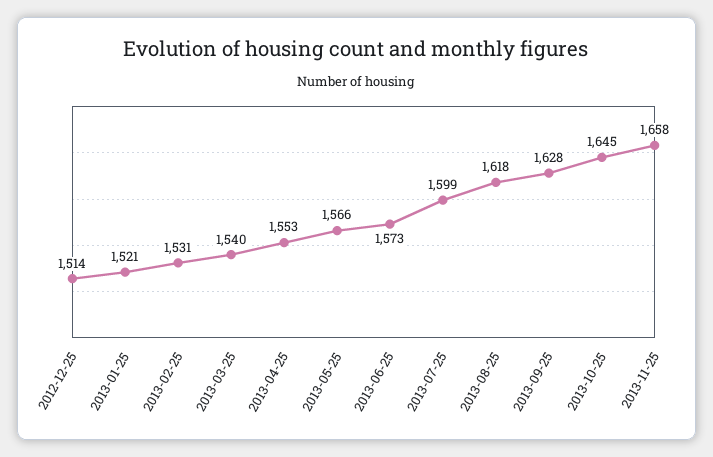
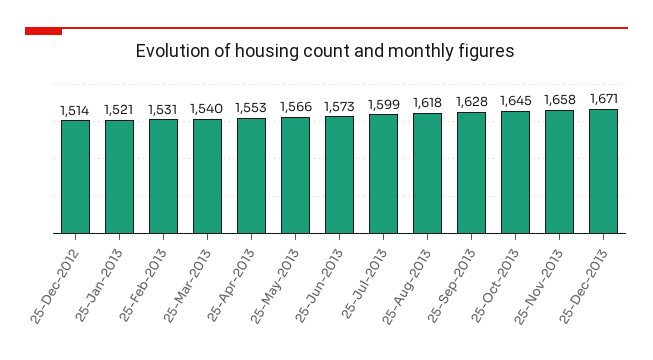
25-Dec-2013: none -> 1671

